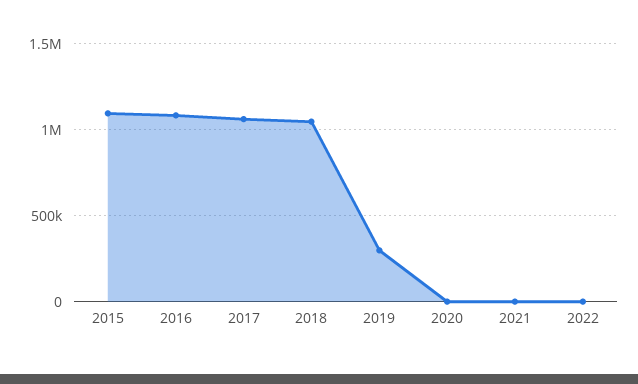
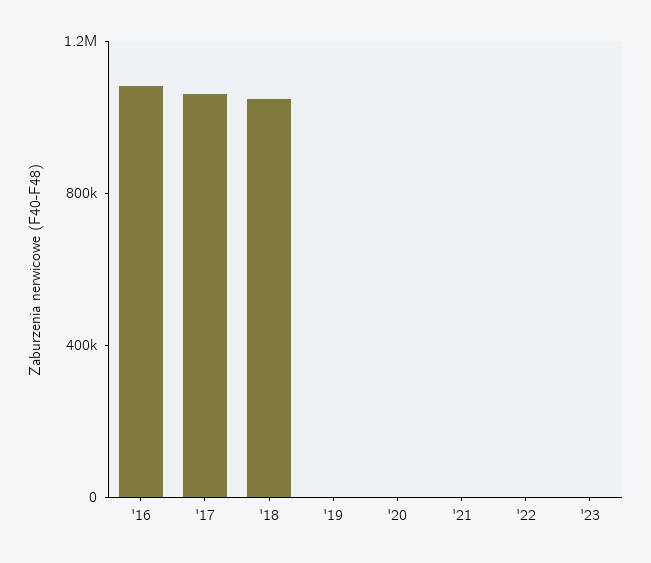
2015: 1100000 -> none
2019: 300000 -> 0
'23: none -> 0

